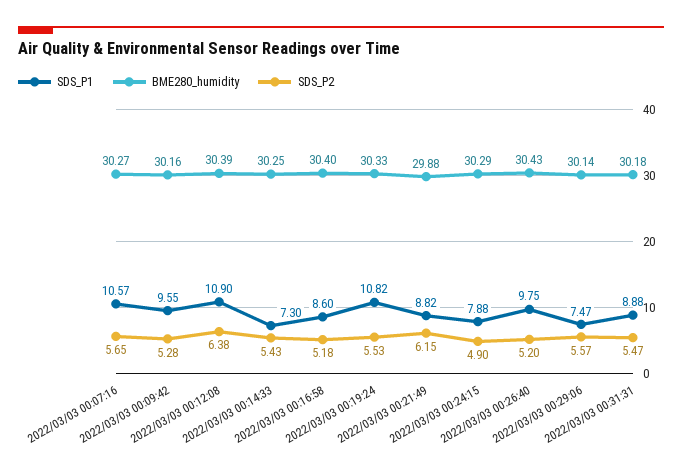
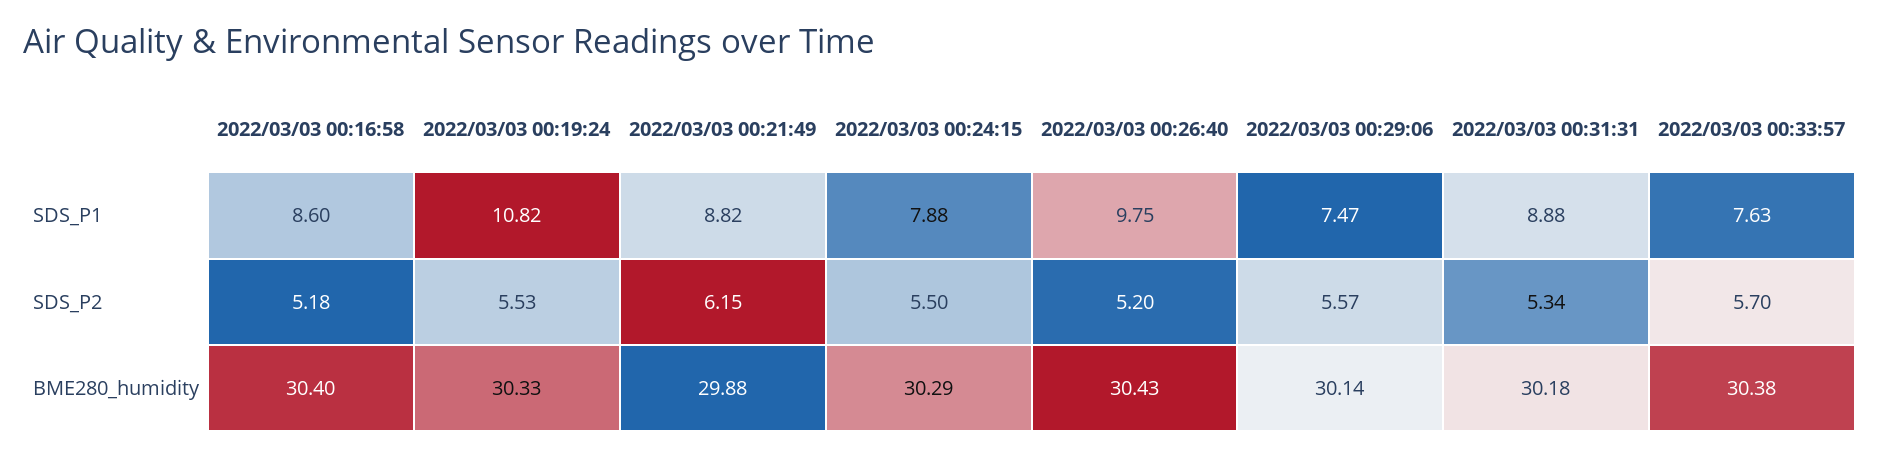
SDS_P1, 2022/03/03 00:07:16: 10.57 -> none
BME280_humidity, 2022/03/03 00:07:16: 30.27 -> none
SDS_P2, 2022/03/03 00:07:16: 5.65 -> none
SDS_P1, 2022/03/03 00:09:42: 9.55 -> none
BME280_humidity, 2022/03/03 00:09:42: 30.16 -> none
SDS_P2, 2022/03/03 00:09:42: 5.28 -> none
SDS_P1, 2022/03/03 00:12:08: 10.9 -> none
BME280_humidity, 2022/03/03 00:12:08: 30.39 -> none
SDS_P2, 2022/03/03 00:12:08: 6.38 -> none
SDS_P1, 2022/03/03 00:14:33: 7.3 -> none
BME280_humidity, 2022/03/03 00:14:33: 30.25 -> none
SDS_P2, 2022/03/03 00:14:33: 5.43 -> none
SDS_P2, 2022/03/03 00:24:15: 4.9 -> 5.5
SDS_P2, 2022/03/03 00:31:31: 5.47 -> 5.34
SDS_P1, 2022/03/03 00:33:57: none -> 7.63
SDS_P2, 2022/03/03 00:33:57: none -> 5.7
BME280_humidity, 2022/03/03 00:33:57: none -> 30.38

